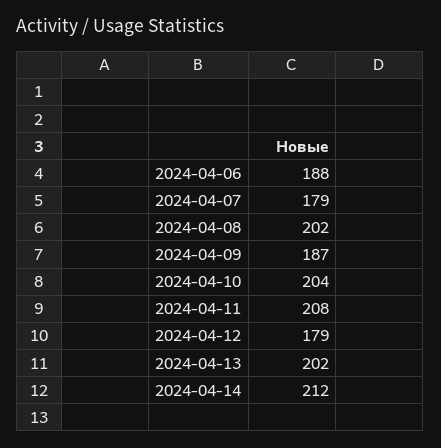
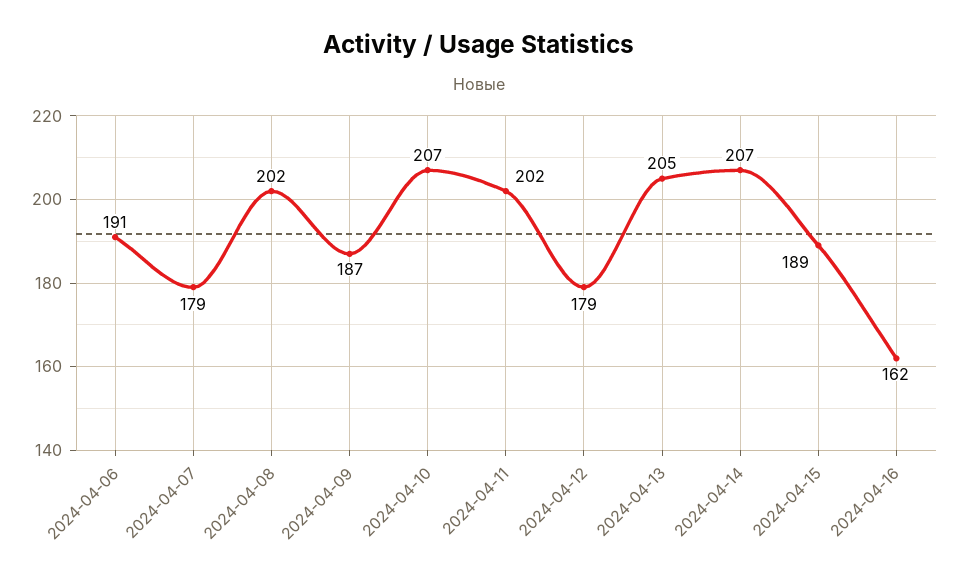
2024-04-06: 188 -> 191
2024-04-10: 204 -> 207
2024-04-11: 208 -> 202
2024-04-13: 202 -> 205
2024-04-14: 212 -> 207
2024-04-15: none -> 189
2024-04-16: none -> 162

